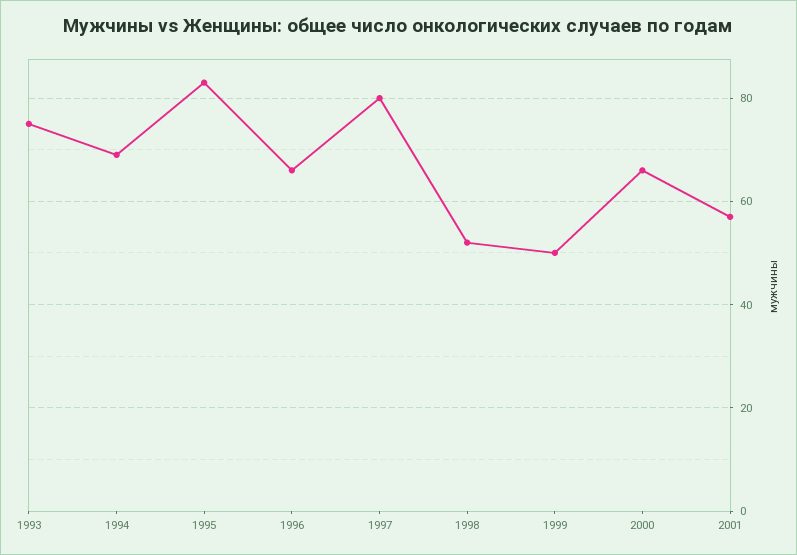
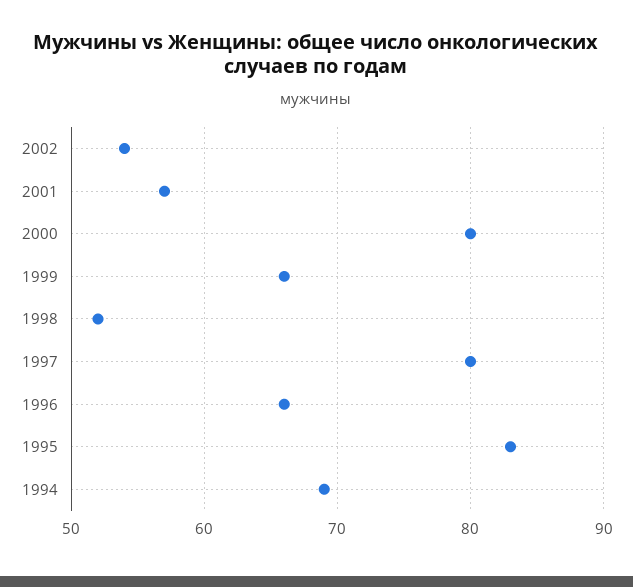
1993: 75 -> none
1999: 50 -> 66
2000: 65 -> 80
2002: none -> 54

